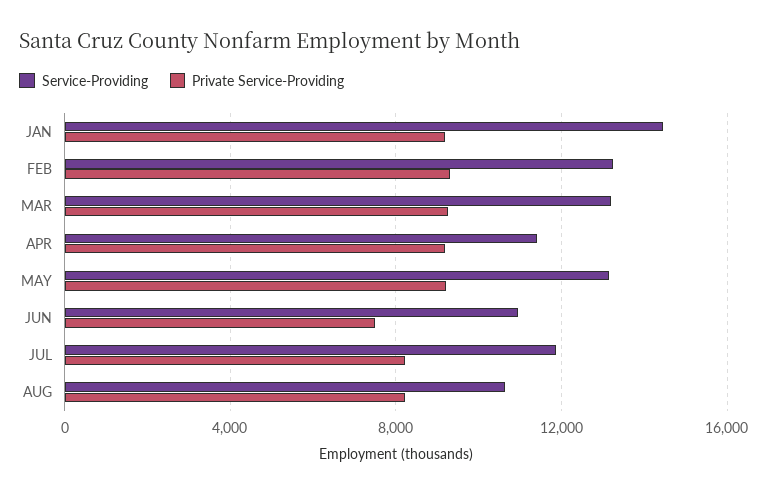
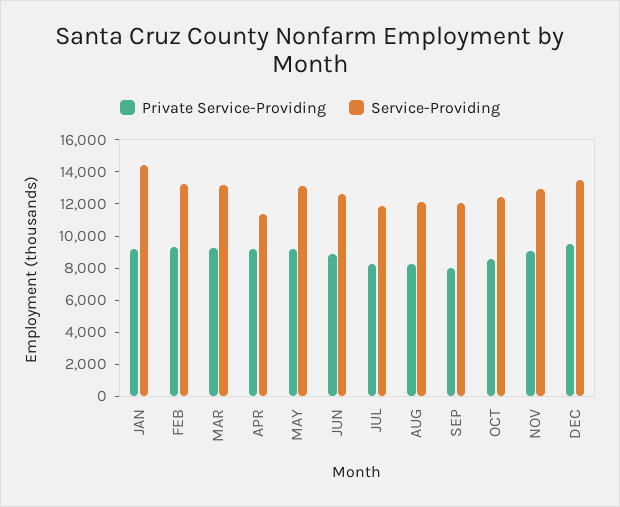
Service-Providing, JUN: 11000 -> 12500
Private Service-Providing, JUN: 7500 -> 9000
Service-Providing, AUG: 10500 -> 12000
Private Service-Providing, SEP: none -> 8000
Service-Providing, SEP: none -> 12000
Private Service-Providing, OCT: none -> 8500
Service-Providing, OCT: none -> 12500
Private Service-Providing, NOV: none -> 9000
Service-Providing, NOV: none -> 13000
Private Service-Providing, DEC: none -> 9500
Service-Providing, DEC: none -> 13500

